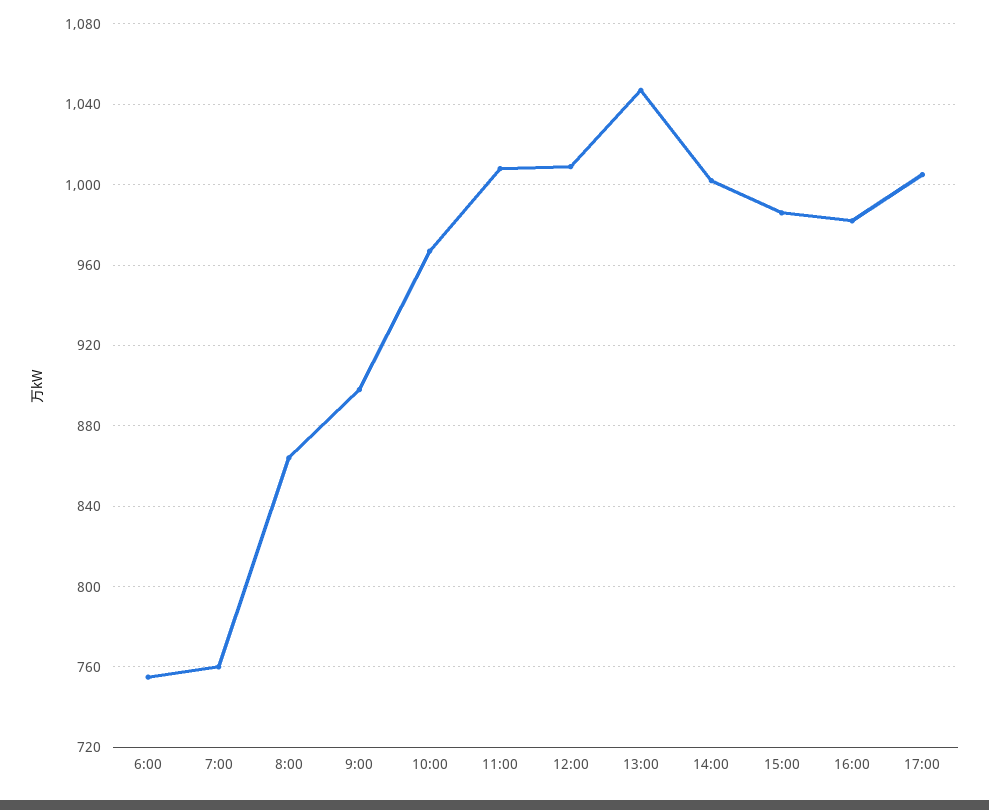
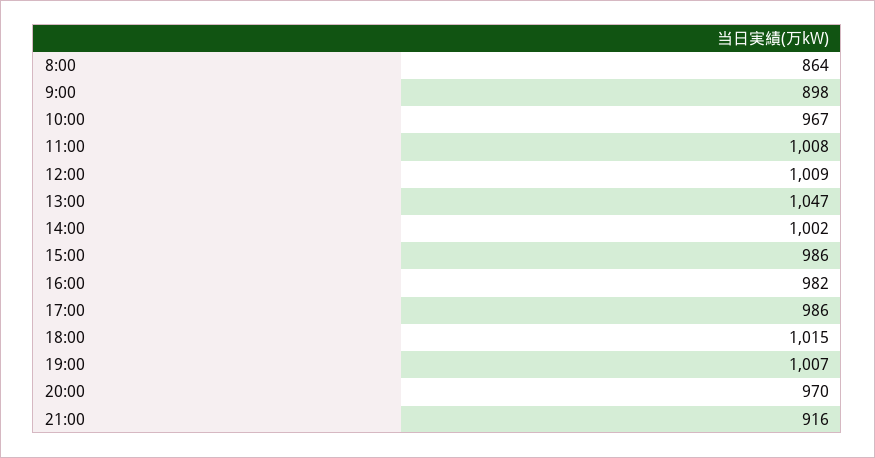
6:00: 755 -> none
7:00: 760 -> none
17:00: 1005 -> 986
18:00: none -> 1015
19:00: none -> 1007
20:00: none -> 970
21:00: none -> 916

